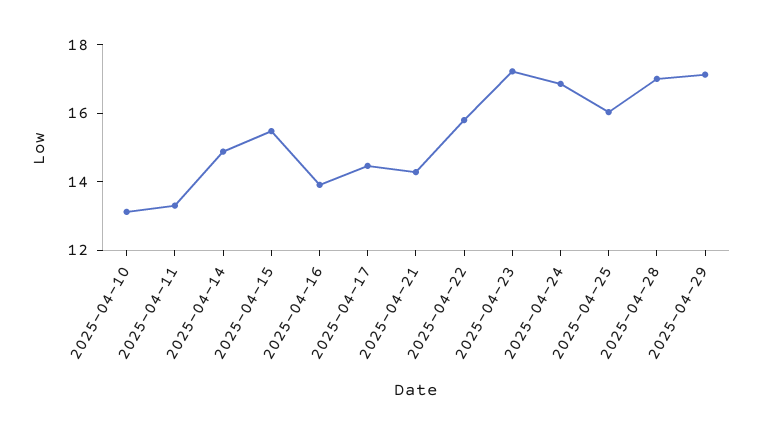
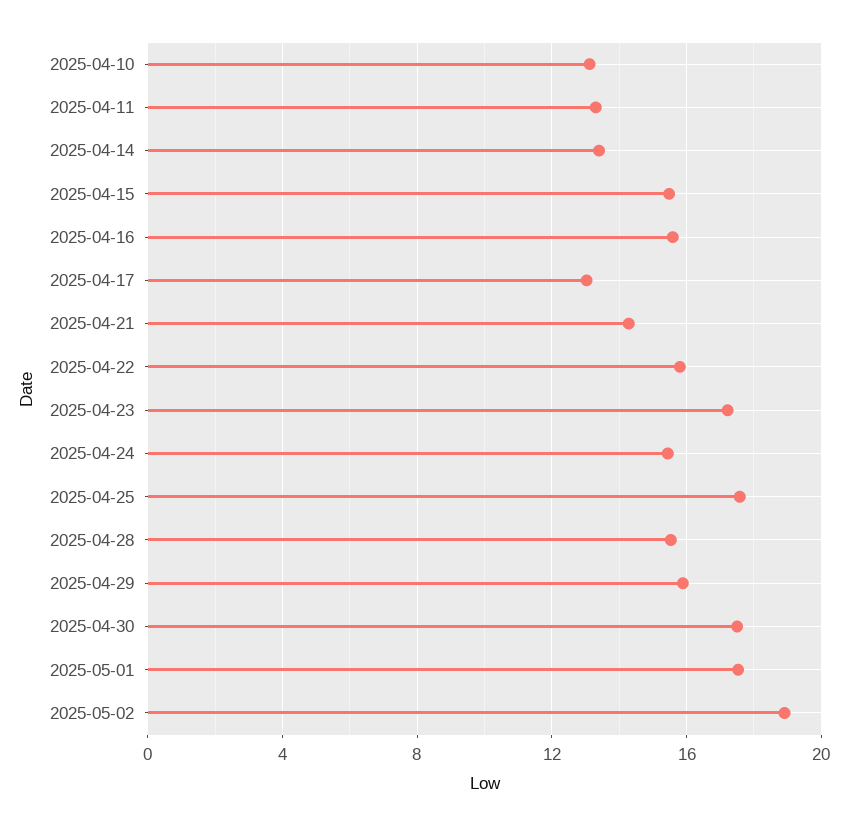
2025-04-14: 15 -> 13.5
2025-04-16: 14 -> 15.5
2025-04-17: 14.5 -> 13
2025-04-24: 17 -> 15.5
2025-04-25: 16 -> 17.5
2025-04-28: 17 -> 15.5
2025-04-29: 17 -> 16
2025-04-30: none -> 17.5
2025-05-01: none -> 17.5
2025-05-02: none -> 19

